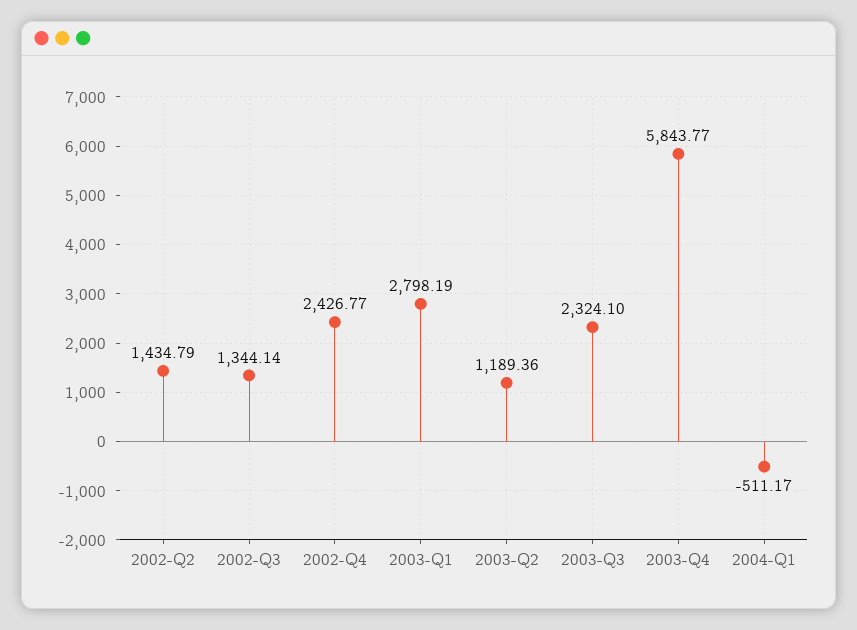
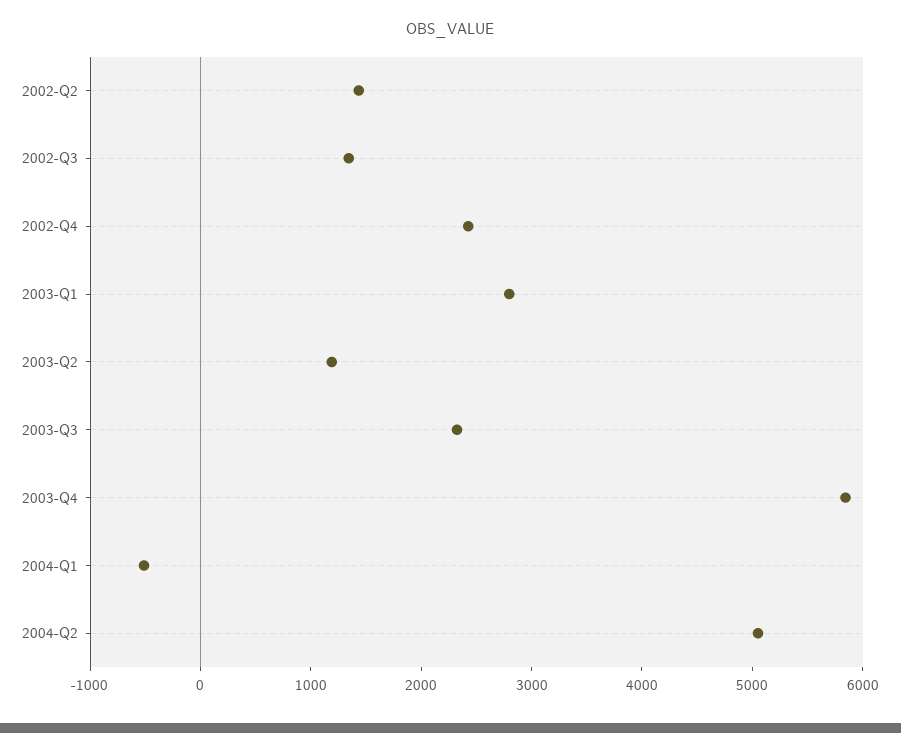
2004-Q2: none -> 5000

